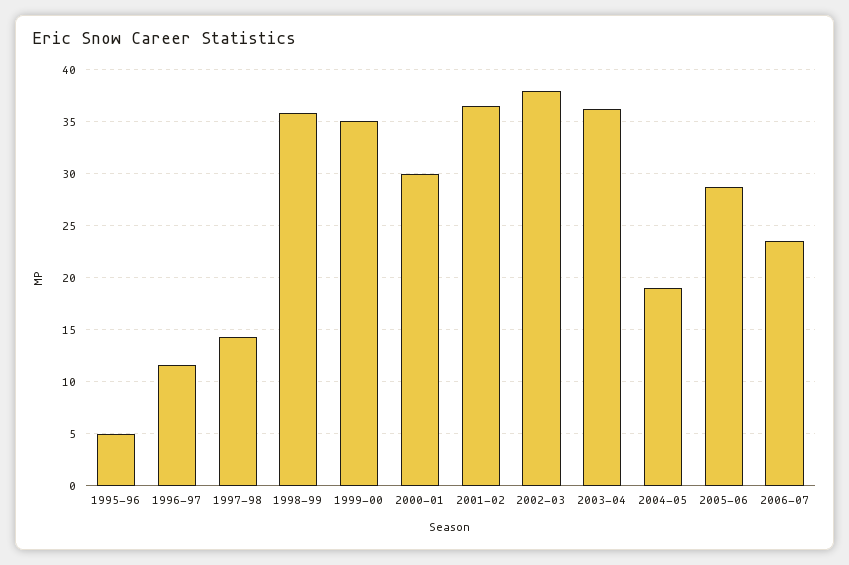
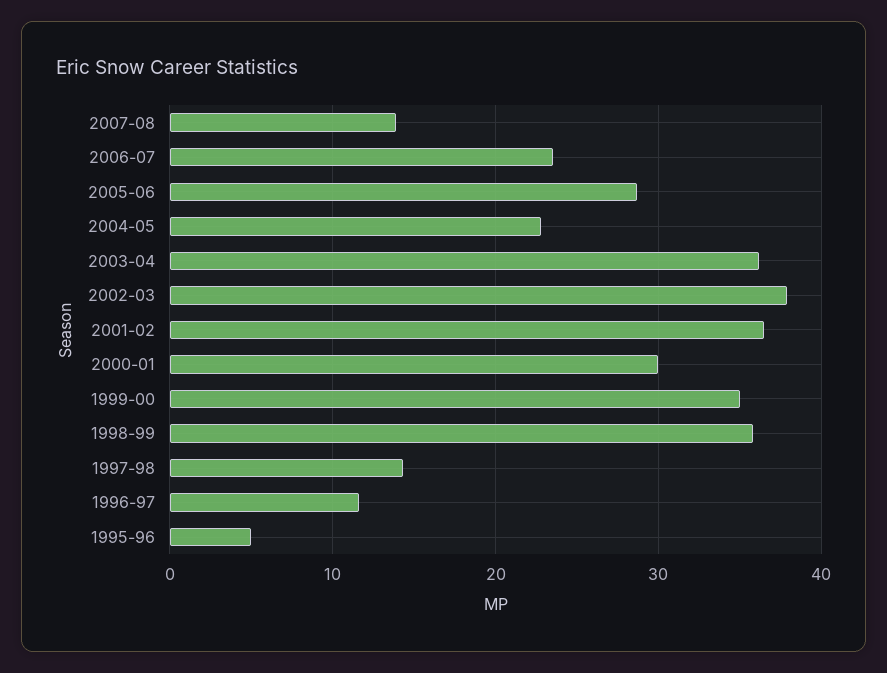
2004-05: 19 -> 23
2007-08: none -> 14

